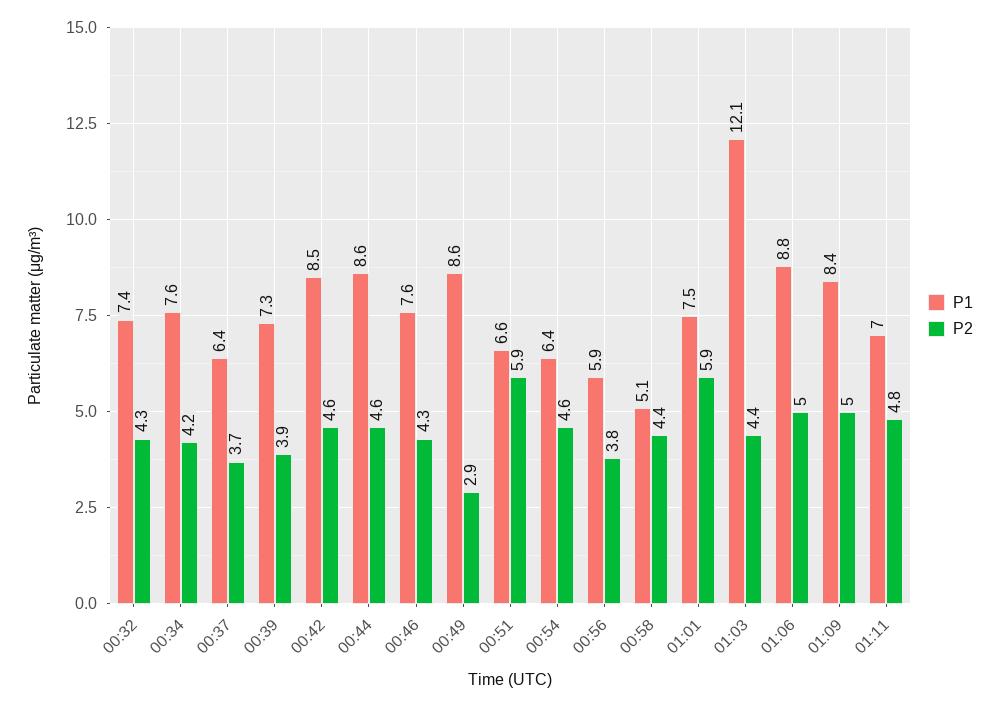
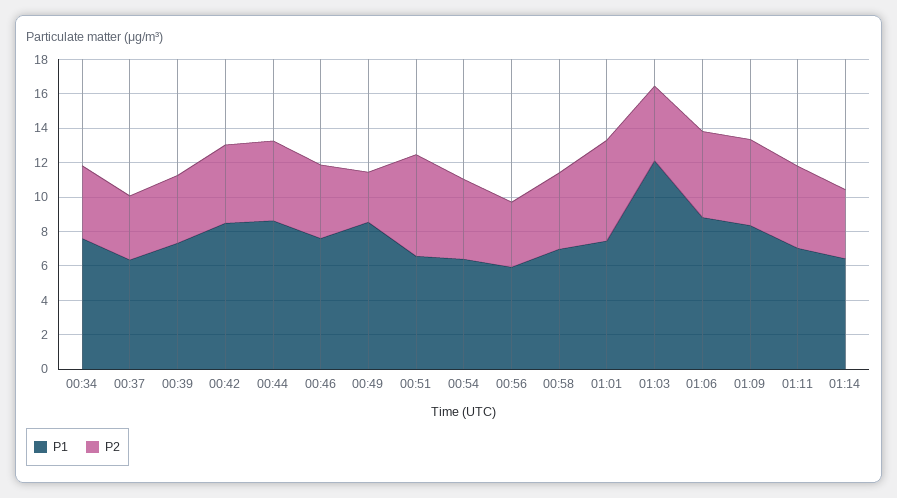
P1, 00:32: 7.4 -> none
P2, 00:32: 4.3 -> none
P1, 00:58: 5.1 -> 7
P1, 01:14: none -> 6.5
P2, 01:14: none -> 4

